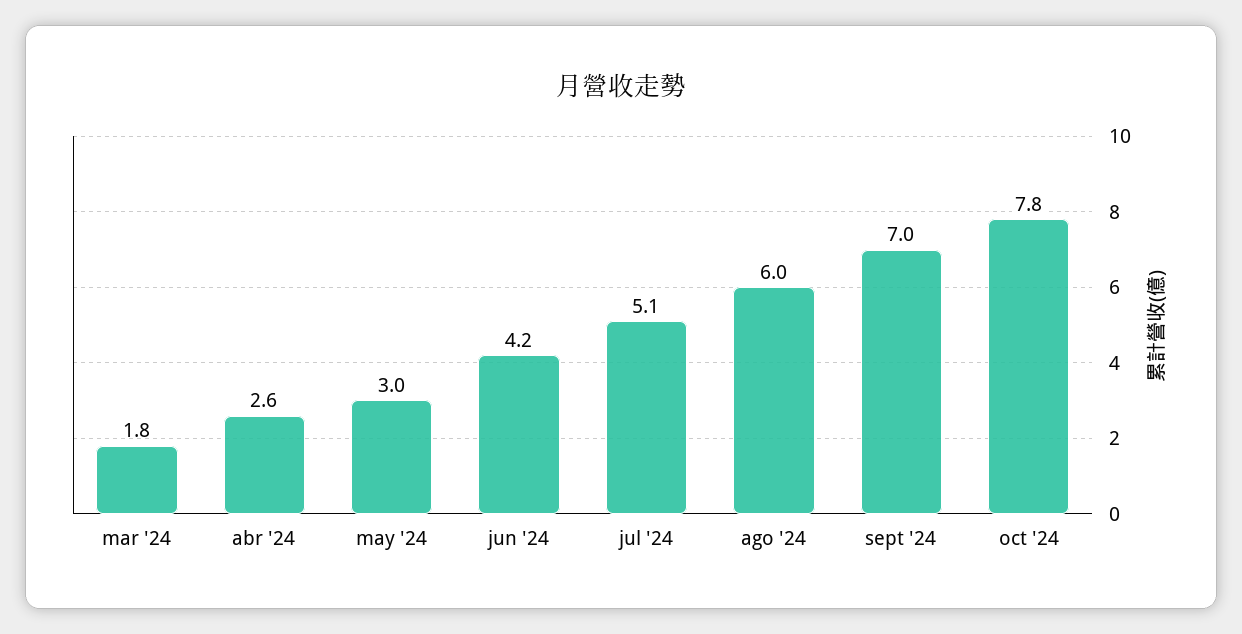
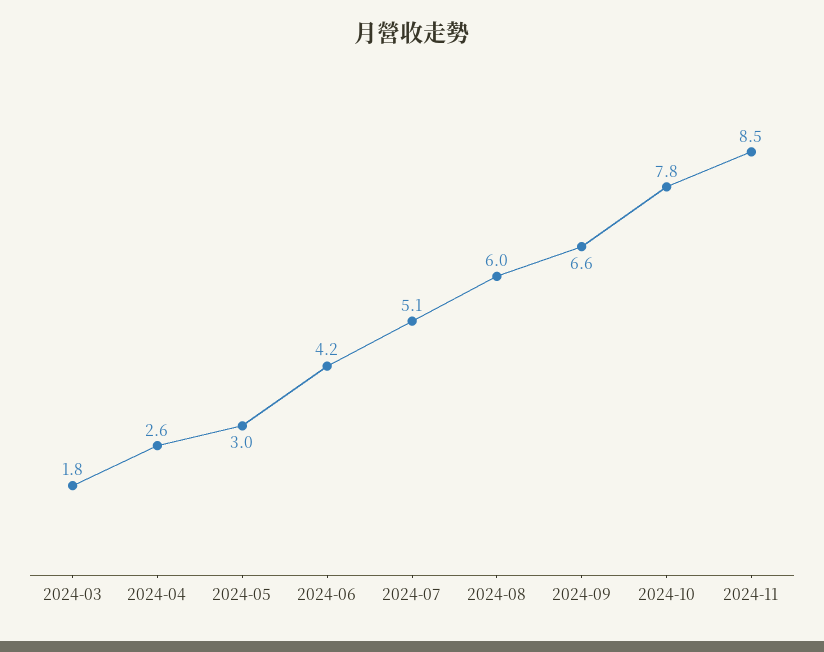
sept '24: 7 -> 6.6
2024-11: none -> 8.5

